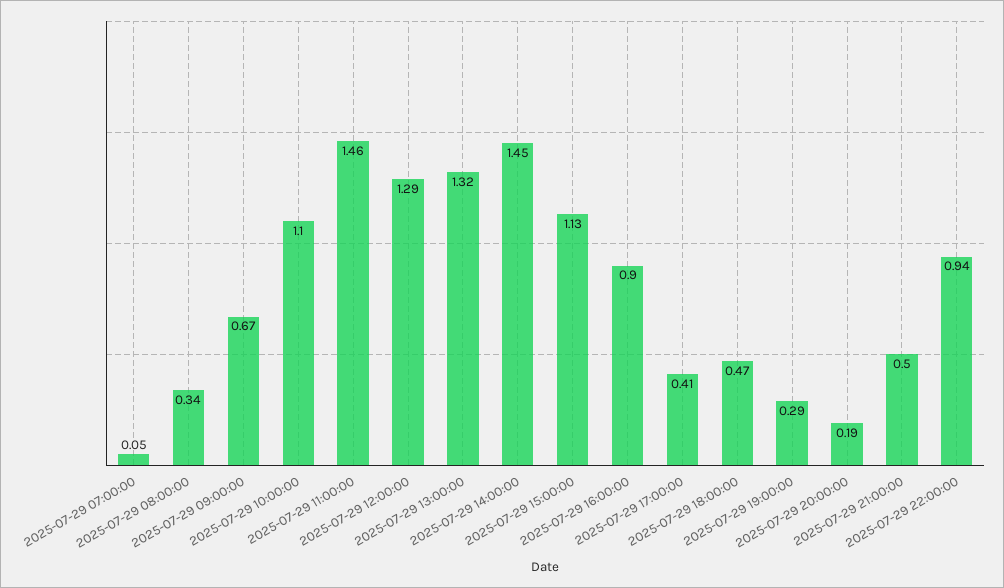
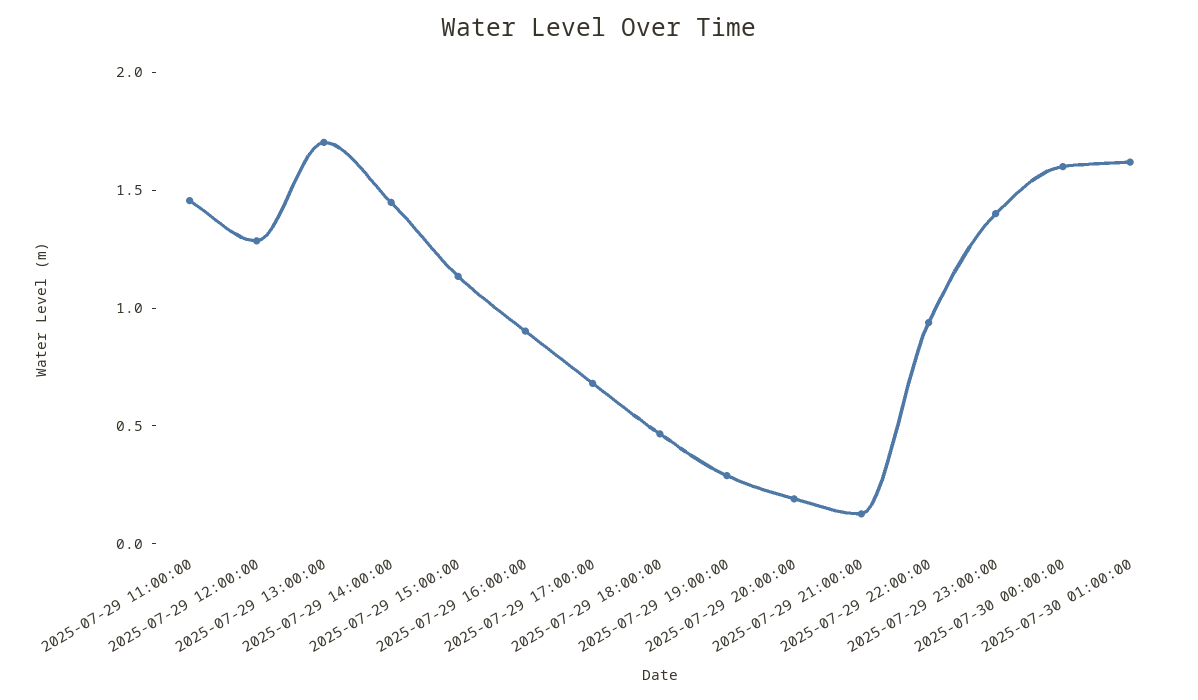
2025-07-29 07:00:00: 0.05 -> none
2025-07-29 08:00:00: 0.34 -> none
2025-07-29 09:00:00: 0.67 -> none
2025-07-29 10:00:00: 1.1 -> none
2025-07-29 13:00:00: 1.32 -> 1.7
2025-07-29 17:00:00: 0.41 -> 0.7
2025-07-29 21:00:00: 0.5 -> 0.1
2025-07-29 23:00:00: none -> 1.4
2025-07-30 00:00:00: none -> 1.6
2025-07-30 01:00:00: none -> 1.6

